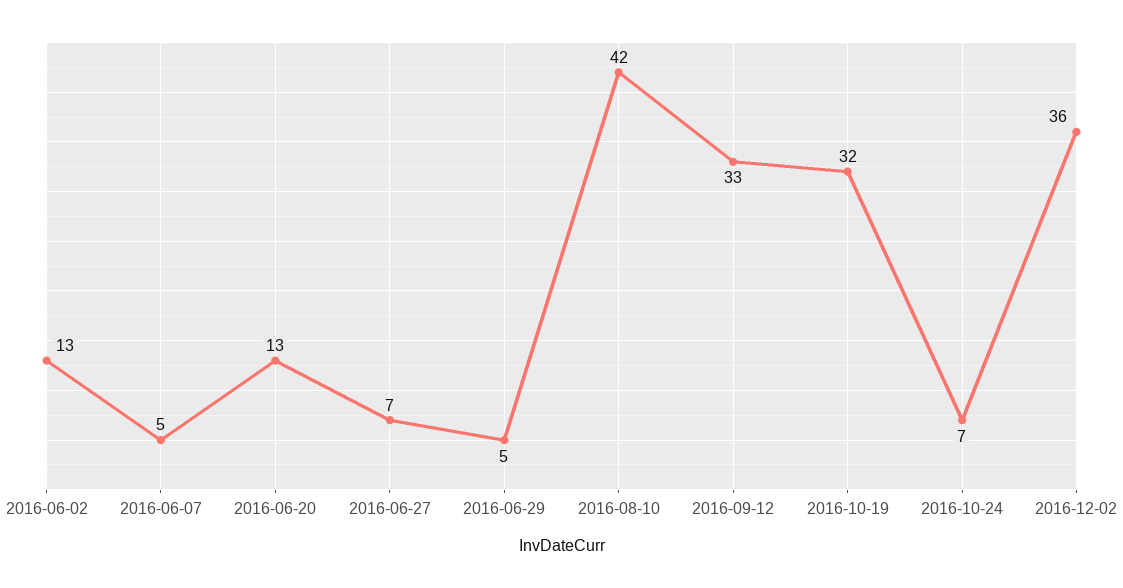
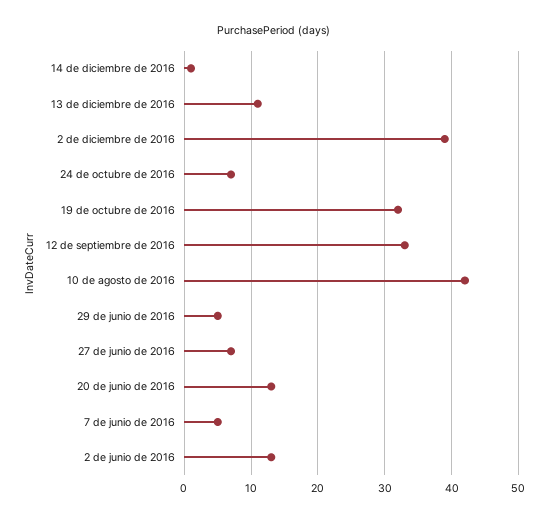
2016-12-02: 36 -> 39
14 de diciembre de 2016: none -> 1
13 de diciembre de 2016: none -> 11

